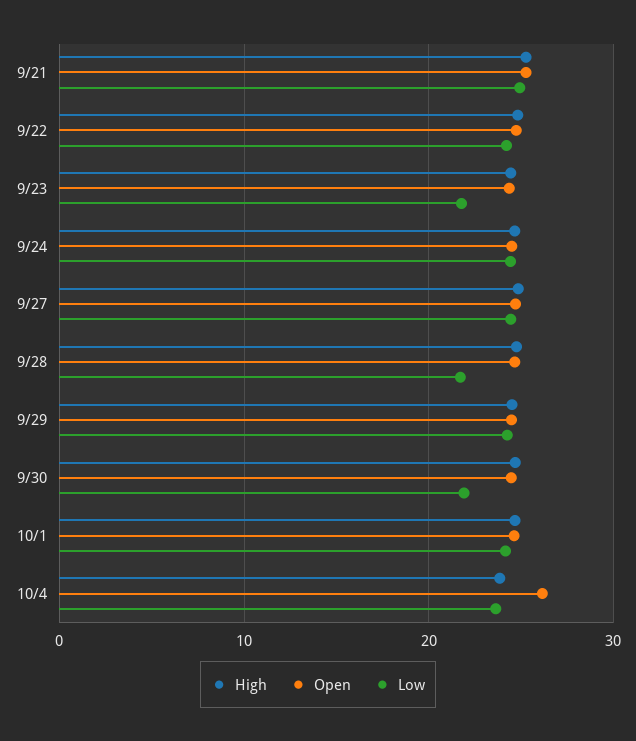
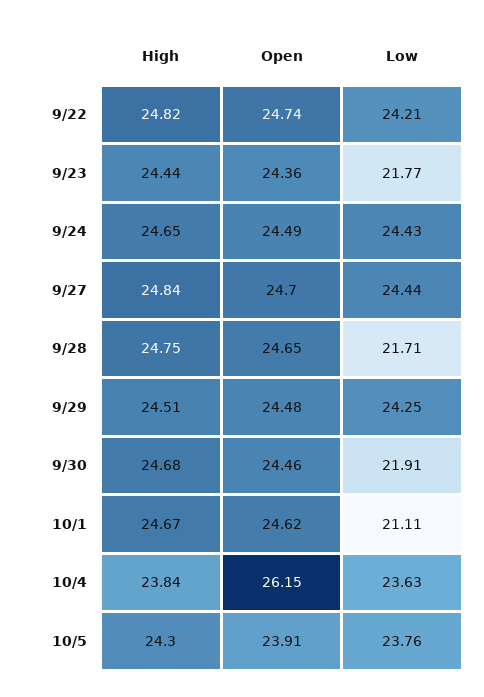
High, 9/21: 25 -> none
Open, 9/21: 25 -> none
Low, 9/21: 25 -> none
Low, 10/1: 24 -> 21.11
High, 10/5: none -> 24.3
Open, 10/5: none -> 23.91
Low, 10/5: none -> 23.76

